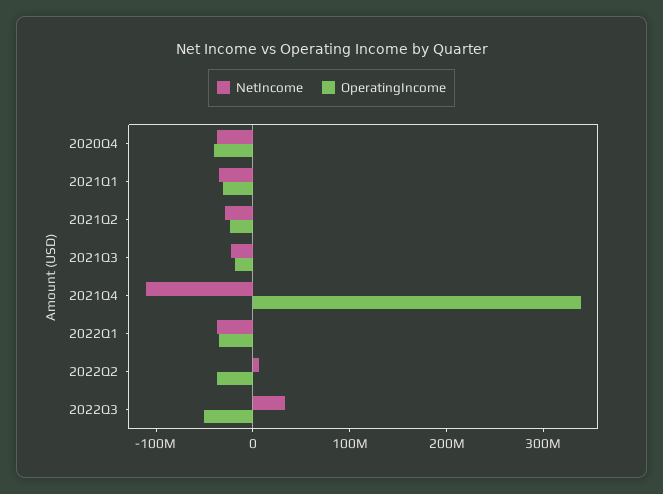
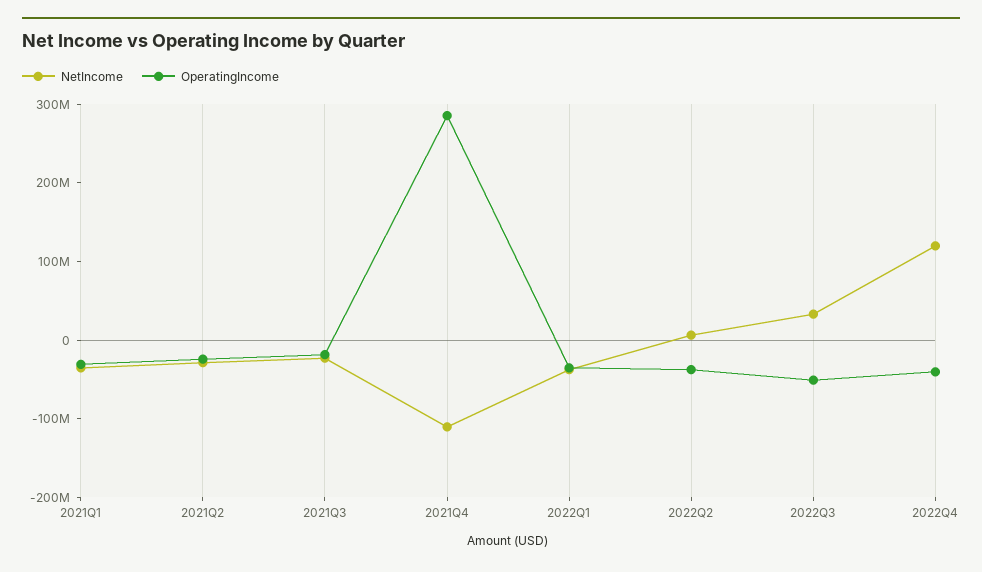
NetIncome, 2020Q4: -40000000 -> none
OperatingIncome, 2020Q4: -40000000 -> none
OperatingIncome, 2021Q4: 340000000 -> 280000000
NetIncome, 2022Q4: none -> 120000000
OperatingIncome, 2022Q4: none -> -40000000

